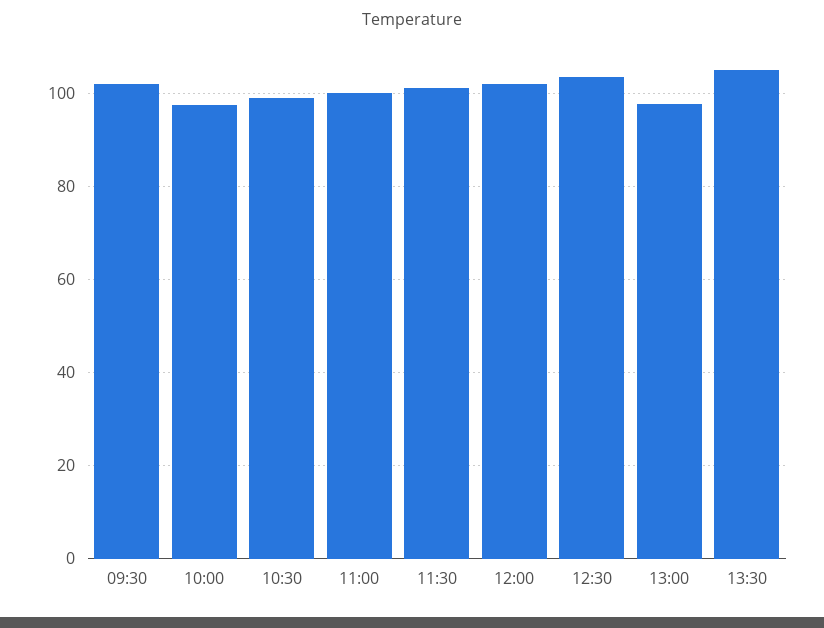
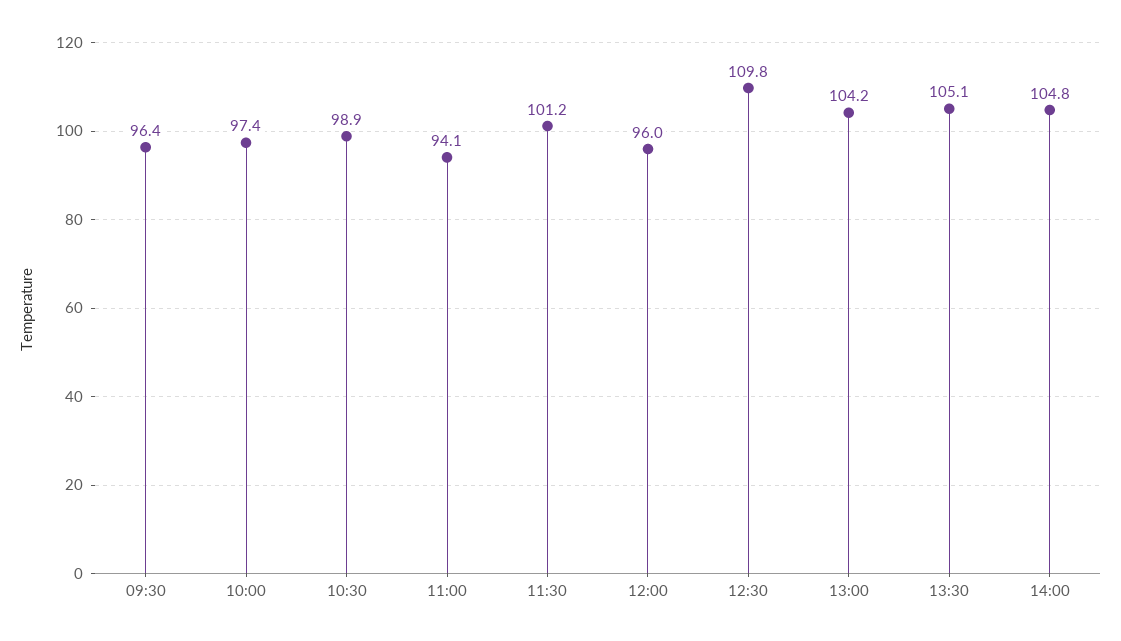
09:30: 102 -> 96.4
11:00: 100 -> 94.1
12:00: 102 -> 96
12:30: 104 -> 109.8
13:00: 98 -> 104.2
14:00: none -> 104.8

